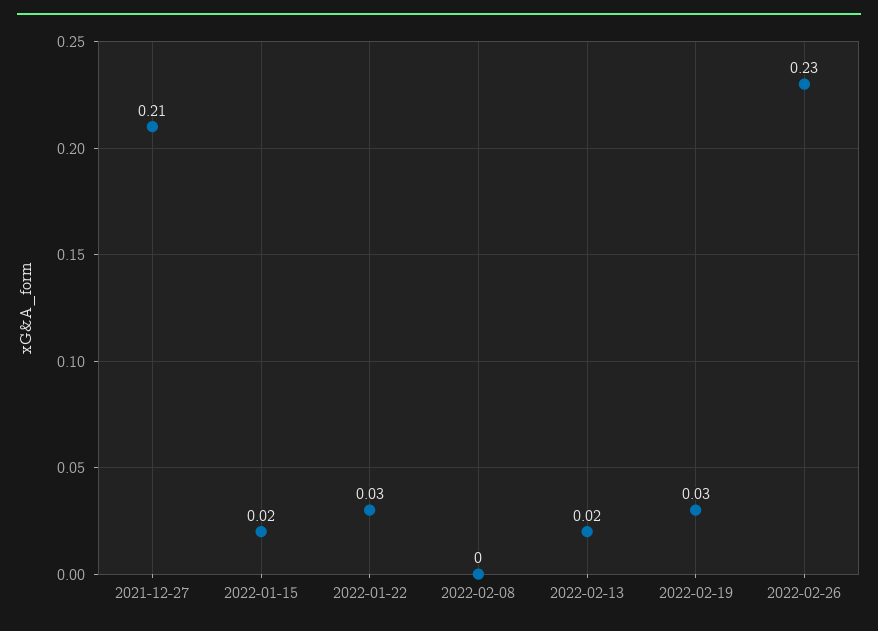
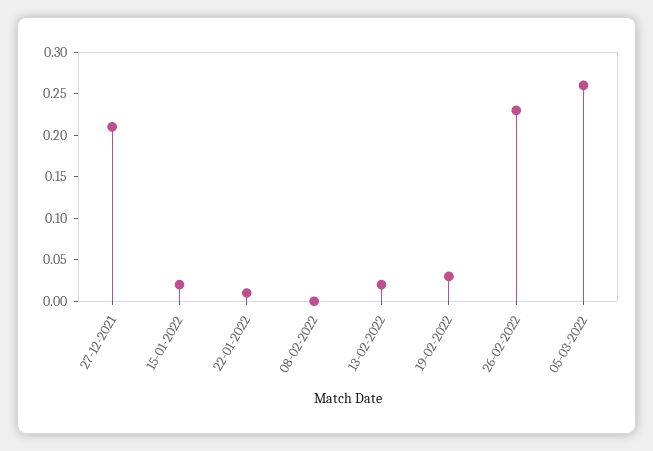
2022-01-22: 0.03 -> 0.01
05-03-2022: none -> 0.26

